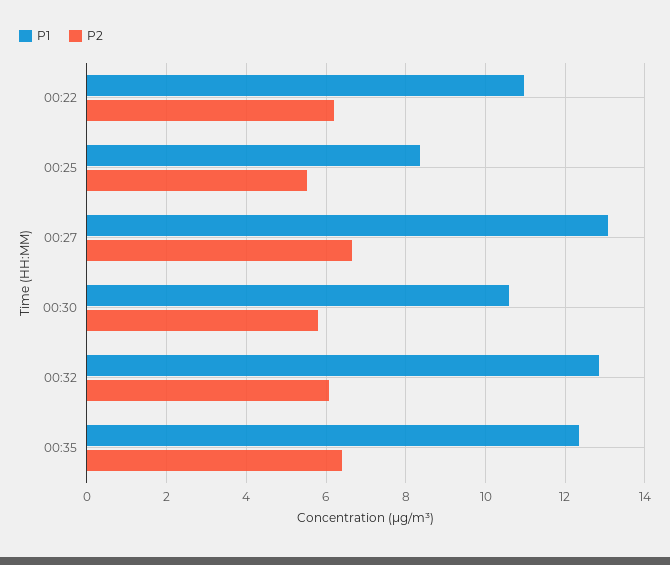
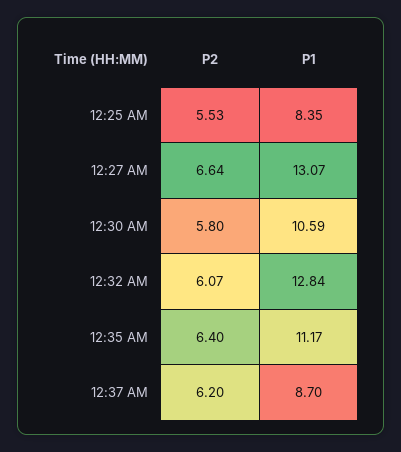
P1, 00:22: 11 -> none
P2, 00:22: 6.2 -> none
P1, 00:35: 12.4 -> 11.17
P2, 12:37 AM: none -> 6.2
P1, 12:37 AM: none -> 8.7

